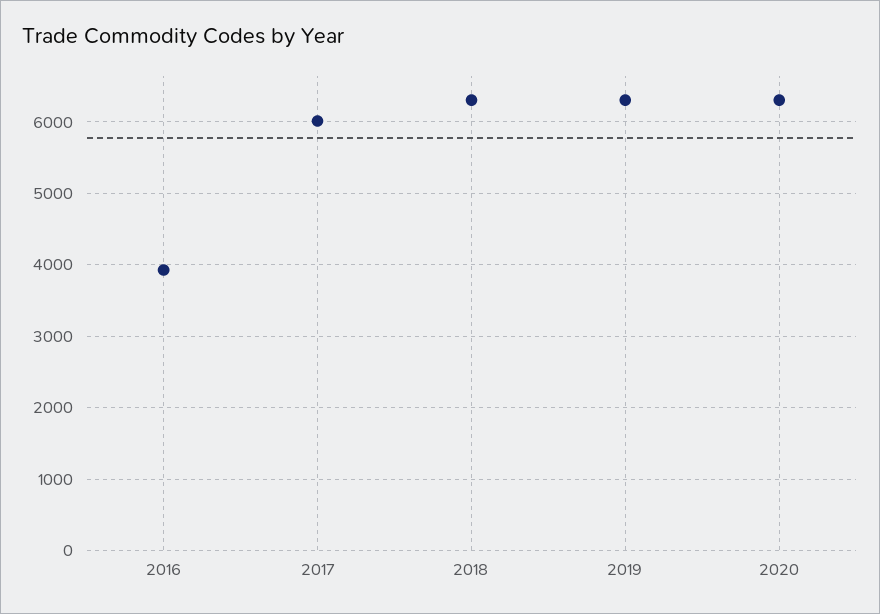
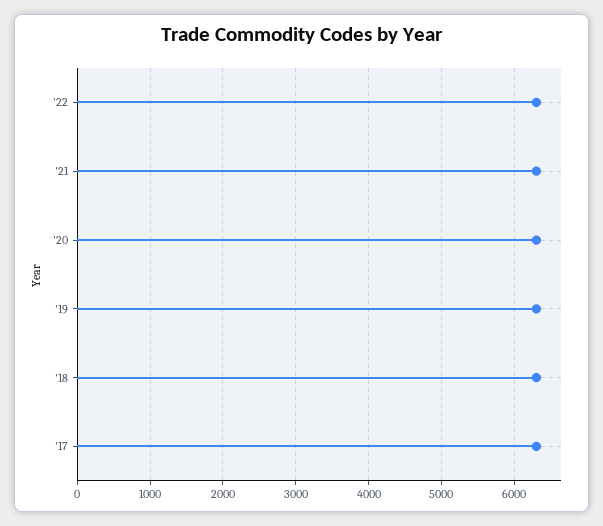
2016: 3900 -> none
2017: 6000 -> 6300
'22: none -> 6300
'21: none -> 6300

